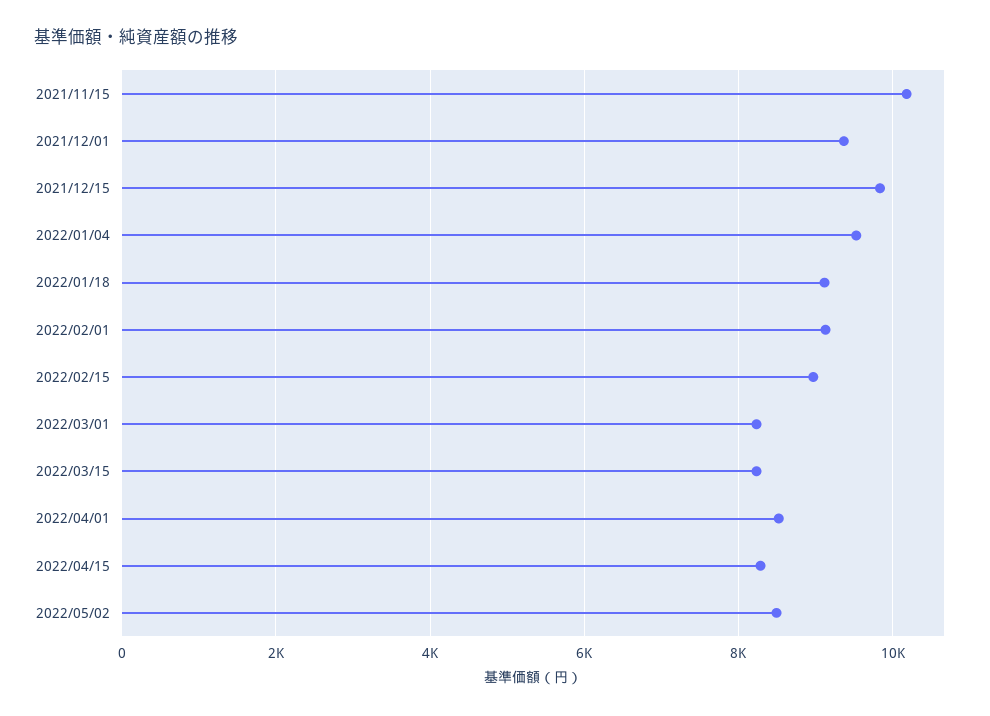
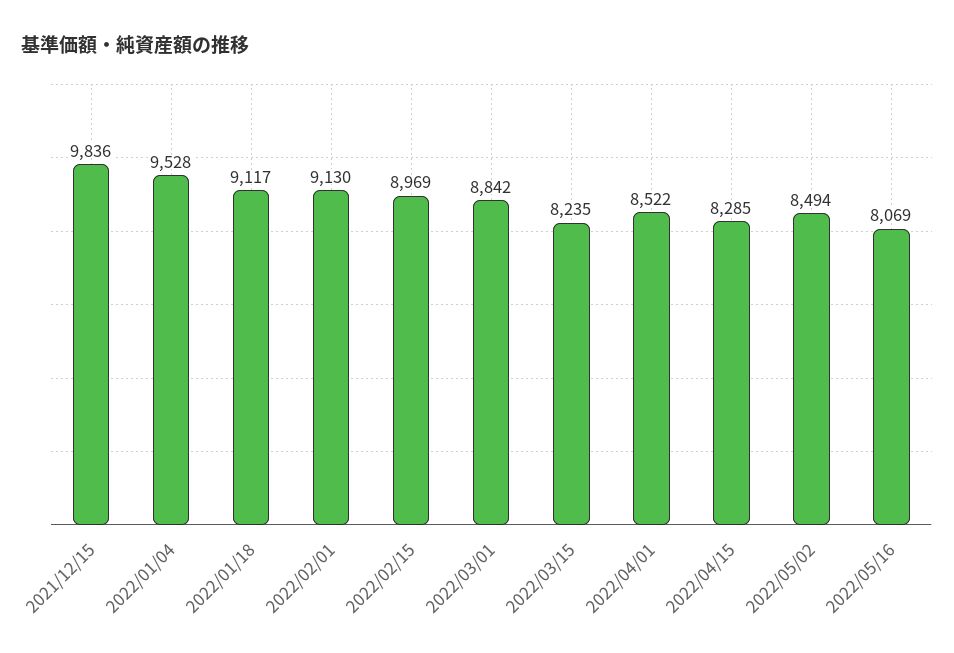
2021/11/15: 10200 -> none
2021/12/01: 9400 -> none
2022/03/01: 8200 -> 8842
2022/05/16: none -> 8069

